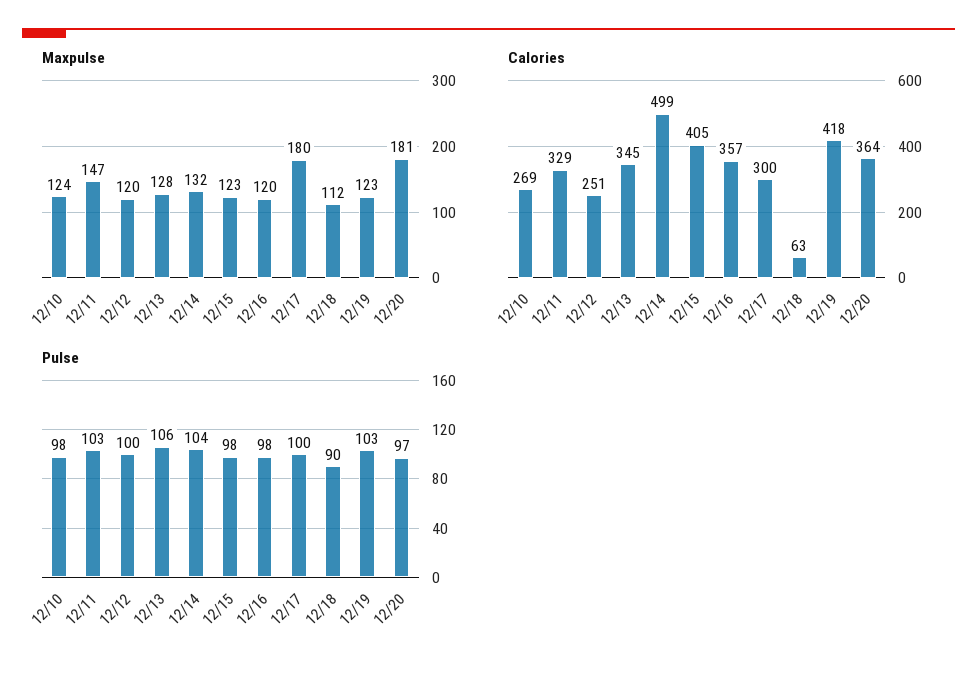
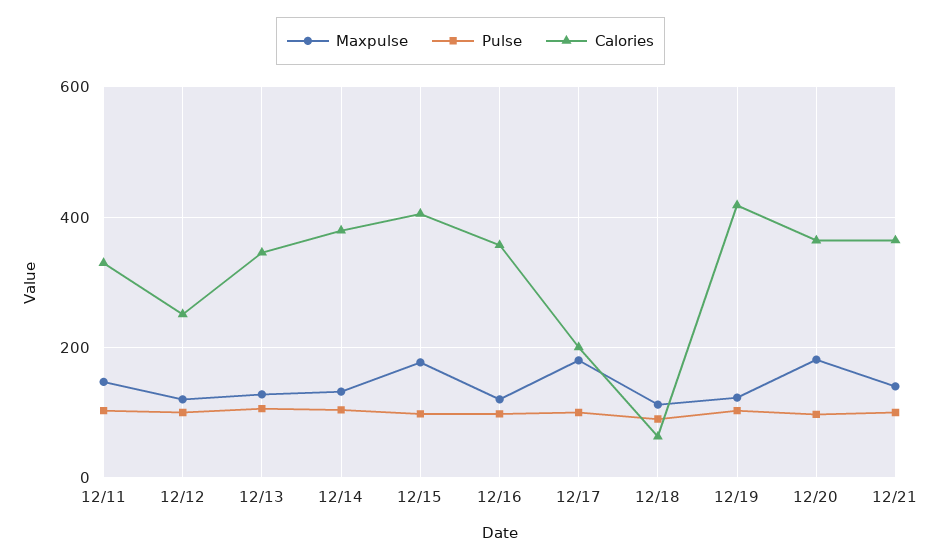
Maxpulse, 12/10: 124 -> none
Maxpulse, 12/15: 123 -> 180
Calories, 12/10: 269 -> none
Calories, 12/14: 499 -> 380
Calories, 12/17: 300 -> 200
Pulse, 12/10: 98 -> none
Maxpulse, 12/21: none -> 140
Pulse, 12/21: none -> 100
Calories, 12/21: none -> 360

